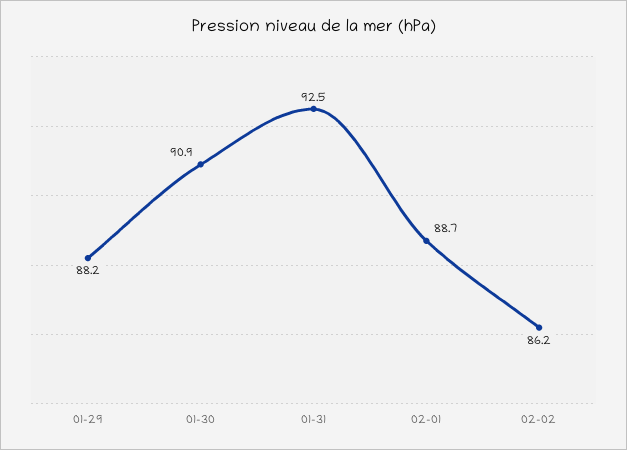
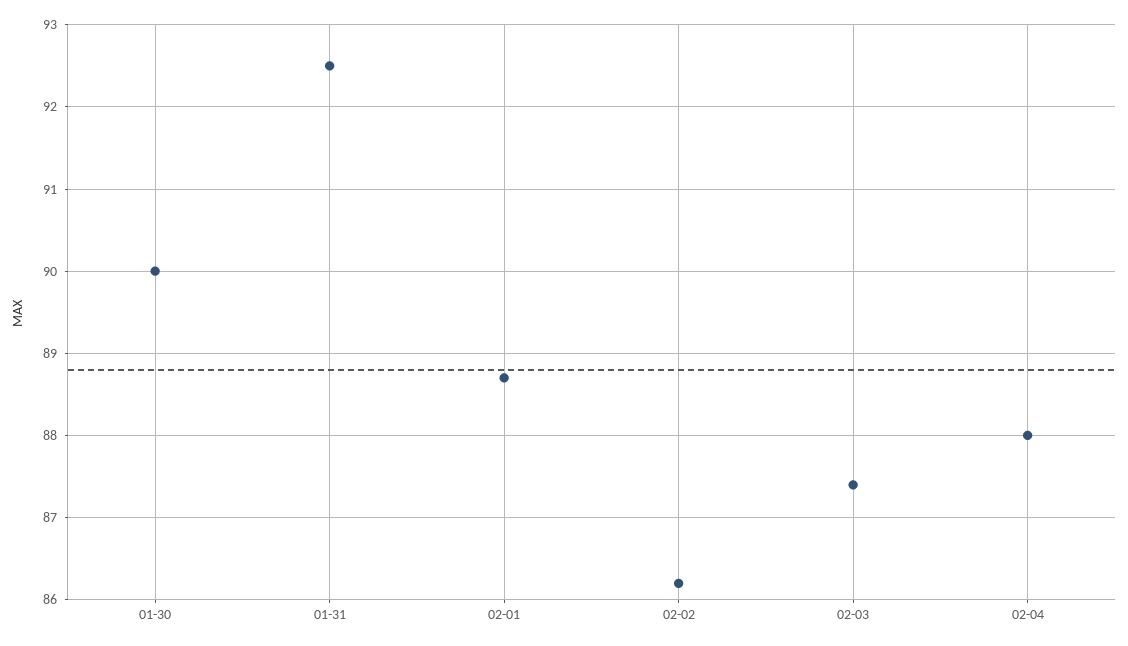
01-29: 88.2 -> none
01-30: 90.9 -> 90
02-03: none -> 87.4
02-04: none -> 88

